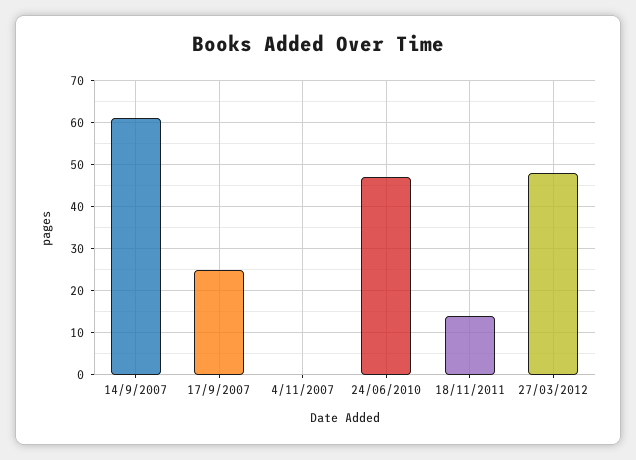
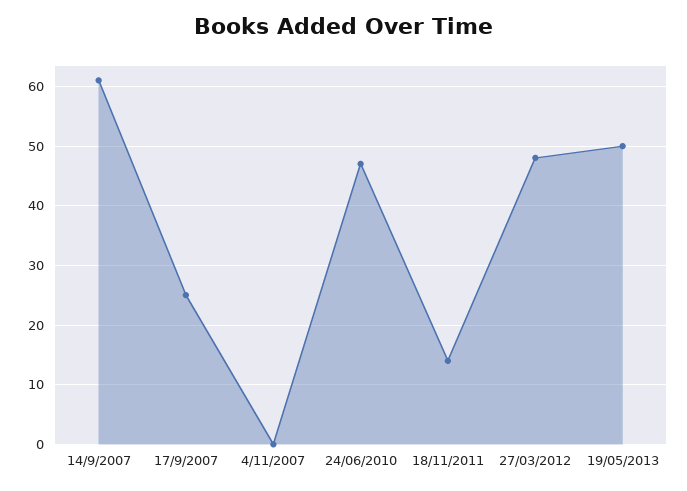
19/05/2013: none -> 50

